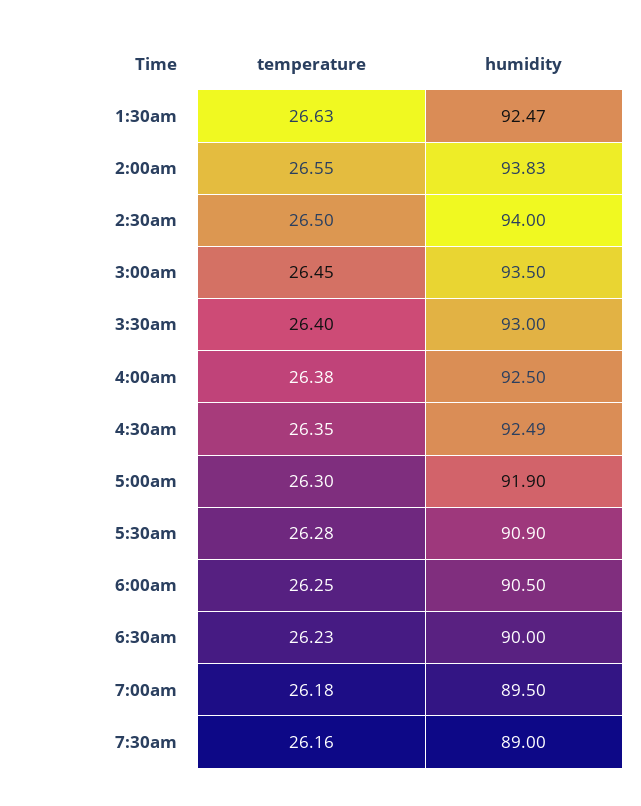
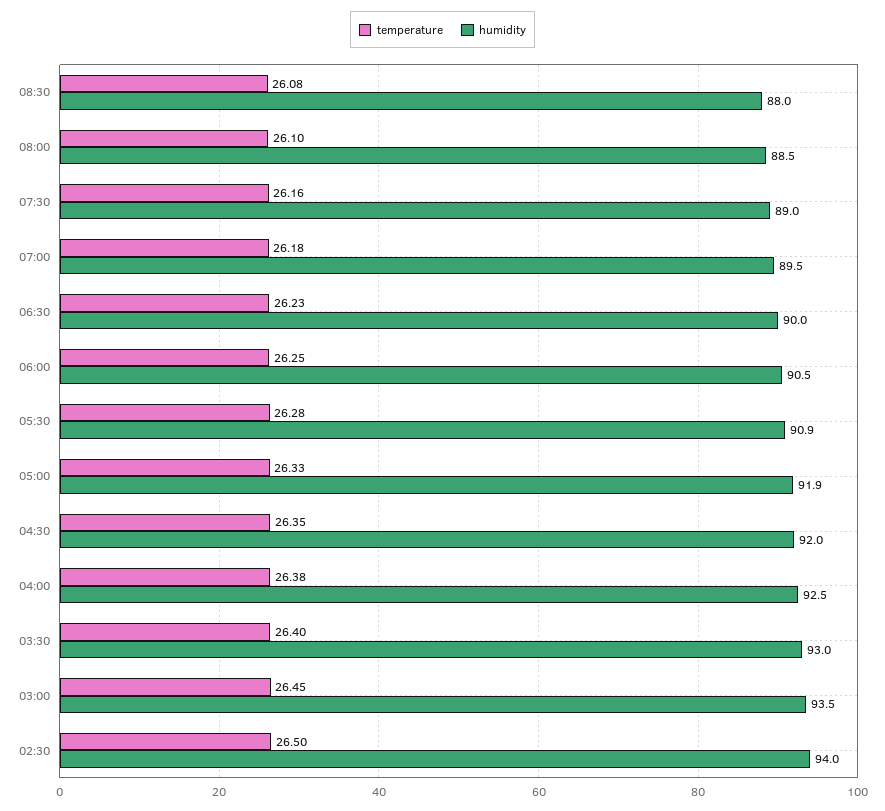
temperature, 1:30am: 26.63 -> none
humidity, 1:30am: 92.47 -> none
temperature, 2:00am: 26.55 -> none
humidity, 2:00am: 93.83 -> none
humidity, 4:30am: 92.49 -> 92
temperature, 5:00am: 26.3 -> 26.33
temperature, 08:30: none -> 26.08
humidity, 08:30: none -> 88
temperature, 08:00: none -> 26.1
humidity, 08:00: none -> 88.5

